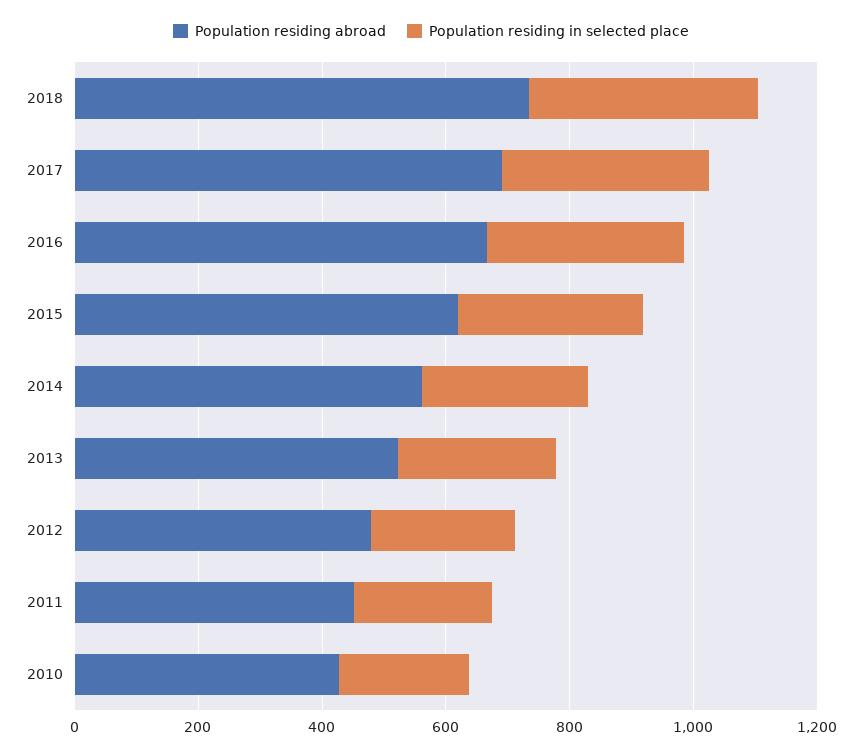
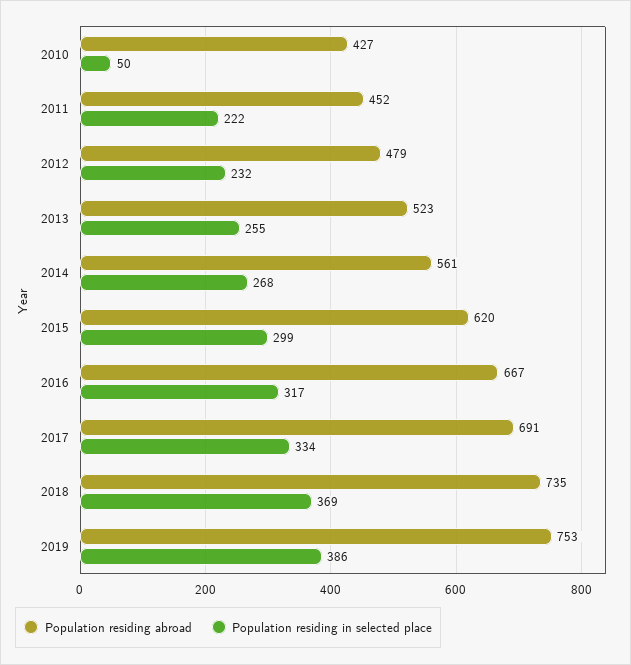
Population residing in selected place, 2010: 200 -> 50
Population residing abroad, 2019: none -> 753
Population residing in selected place, 2019: none -> 386

